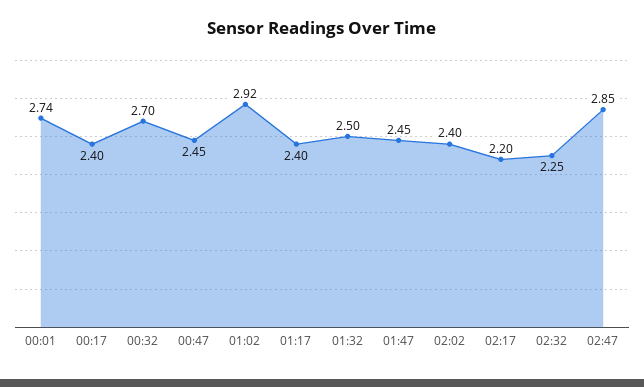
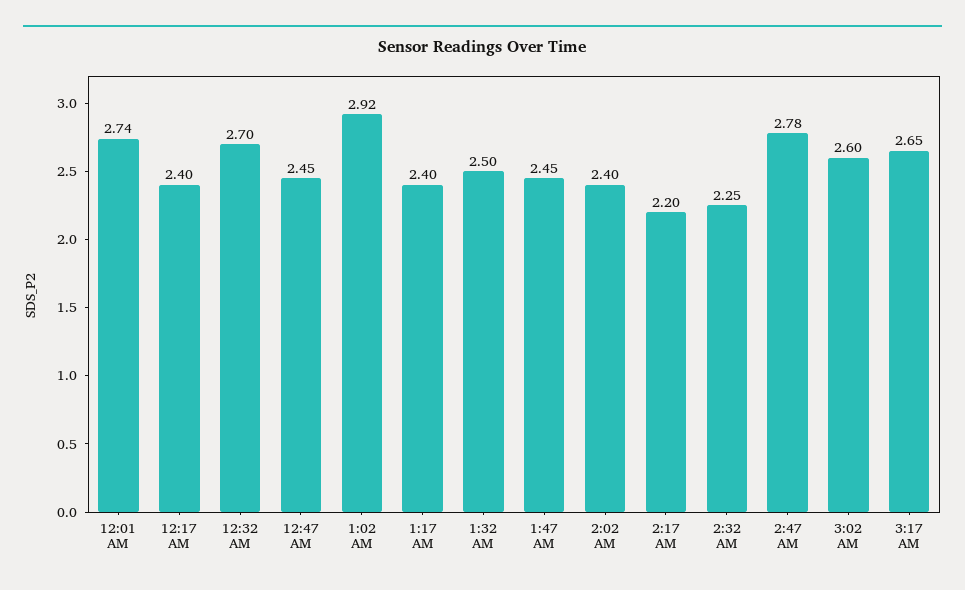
02:47: 2.85 -> 2.78
3:02 AM: none -> 2.6
3:17 AM: none -> 2.65

